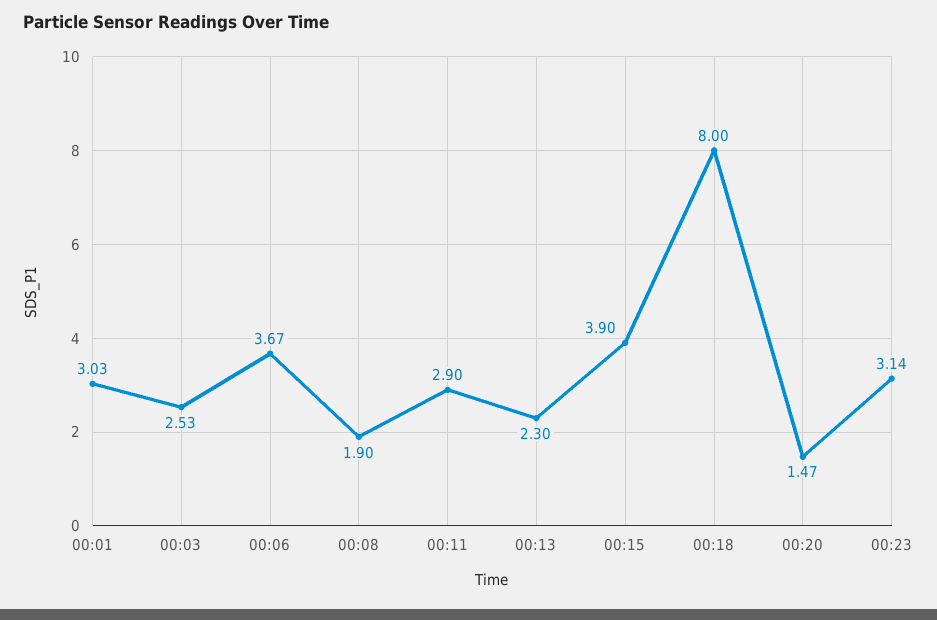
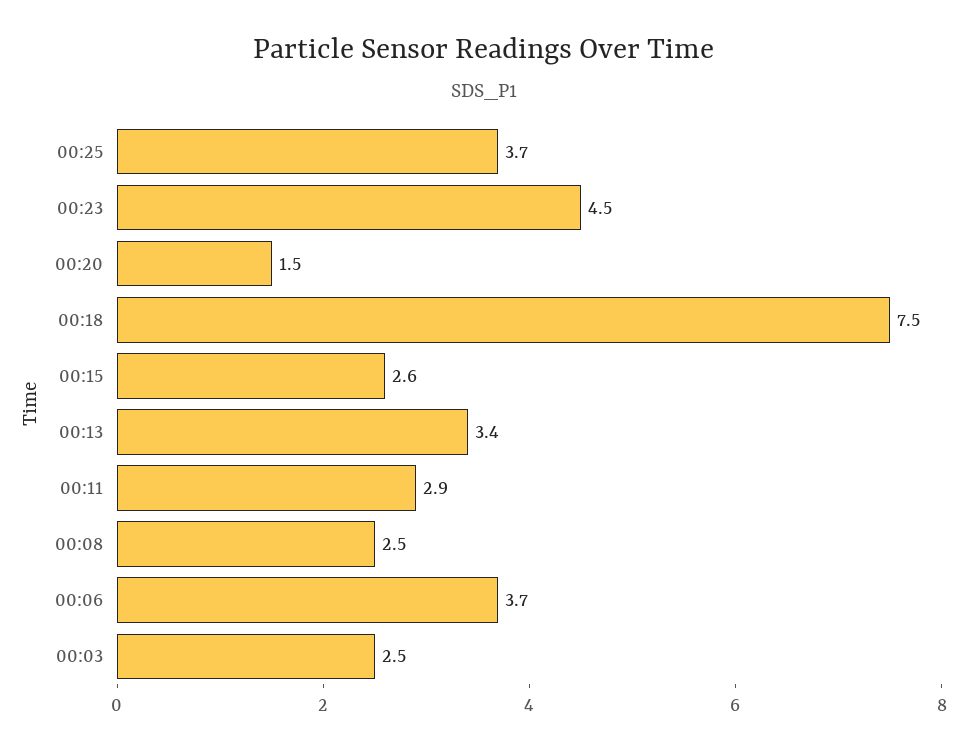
00:01: 3.03 -> none
00:08: 1.9 -> 2.5
00:13: 2.3 -> 3.4
00:15: 3.9 -> 2.6
00:18: 8 -> 7.5
00:23: 3.14 -> 4.5
00:25: none -> 3.7

